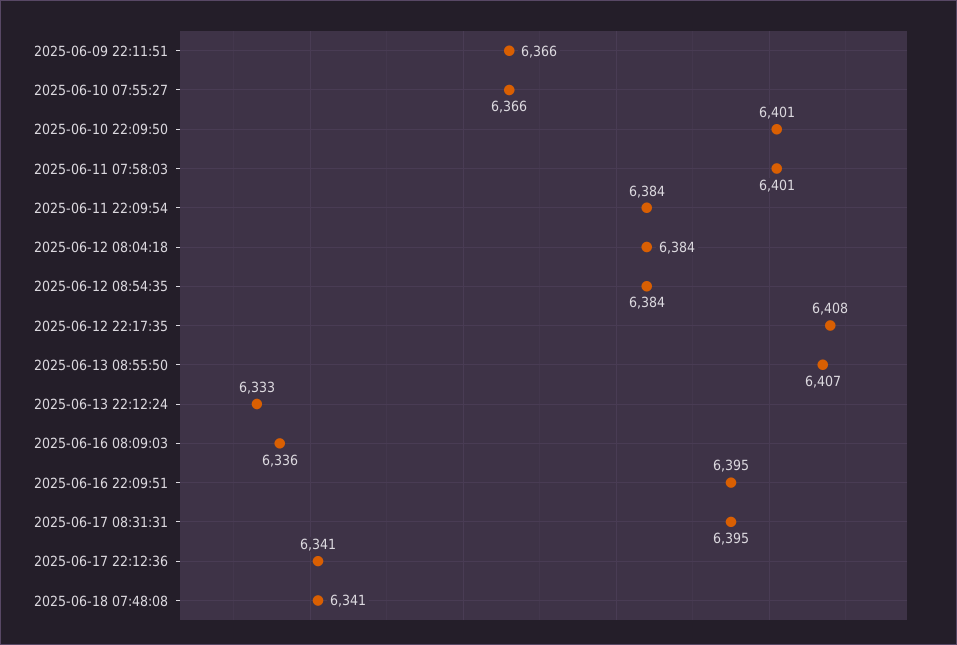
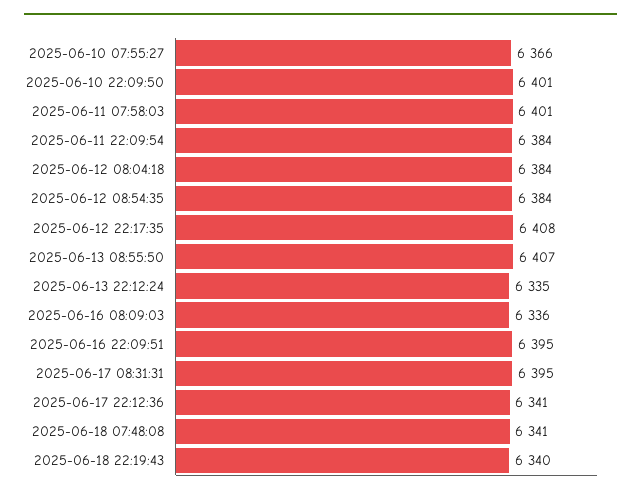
2025-06-09 22:11:51: 6366 -> none
2025-06-13 22:12:24: 6333 -> 6335
2025-06-18 22:19:43: none -> 6340

